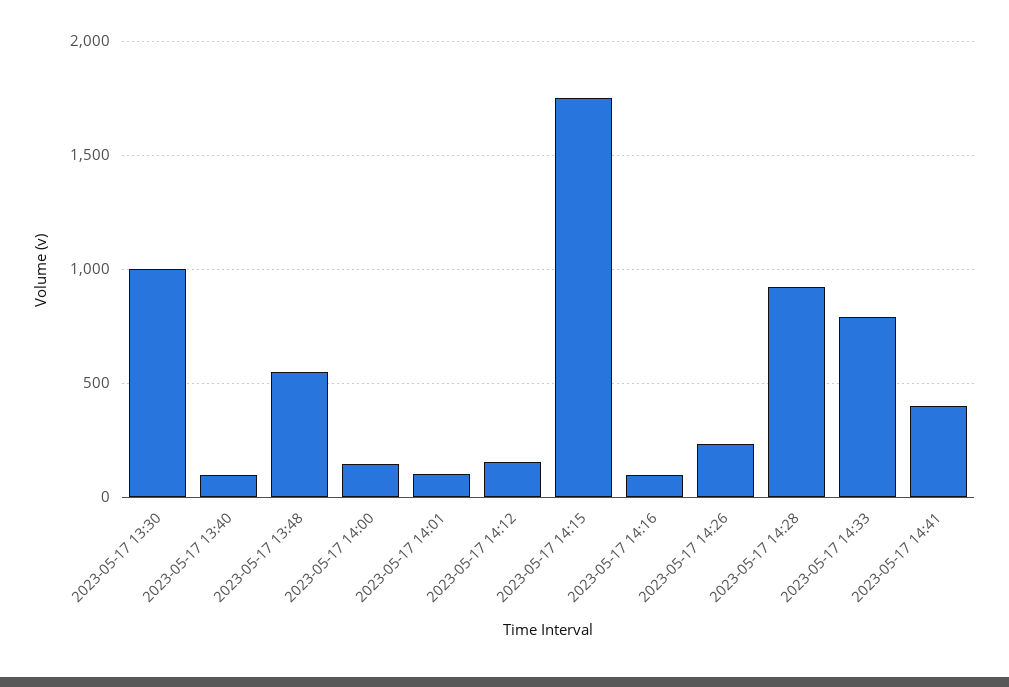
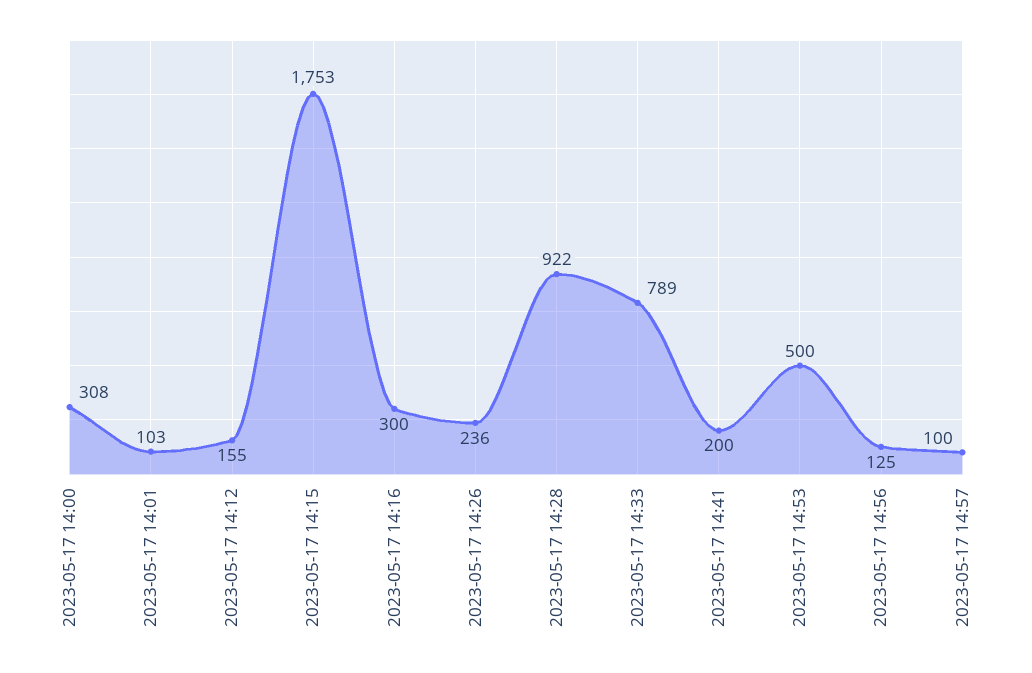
2023-05-17 13:30: 1000 -> none
2023-05-17 13:40: 100 -> none
2023-05-17 13:48: 550 -> none
2023-05-17 14:00: 150 -> 308
2023-05-17 14:16: 100 -> 300
2023-05-17 14:41: 400 -> 200
2023-05-17 14:53: none -> 500
2023-05-17 14:56: none -> 125
2023-05-17 14:57: none -> 100

